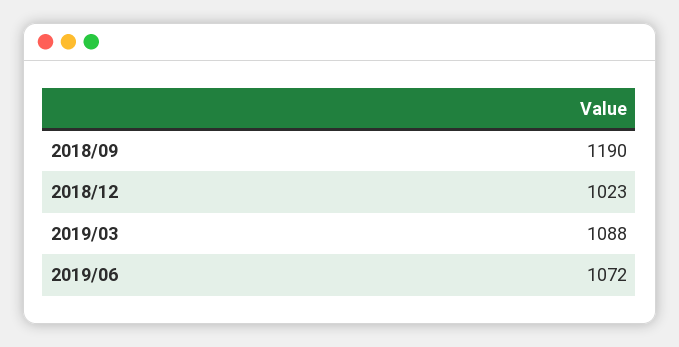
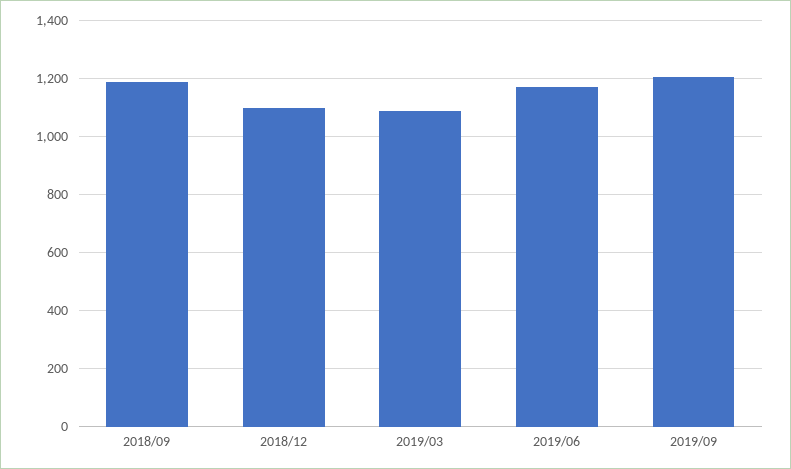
2018/12: 1023 -> 1100
2019/06: 1072 -> 1175
2019/09: none -> 1200

